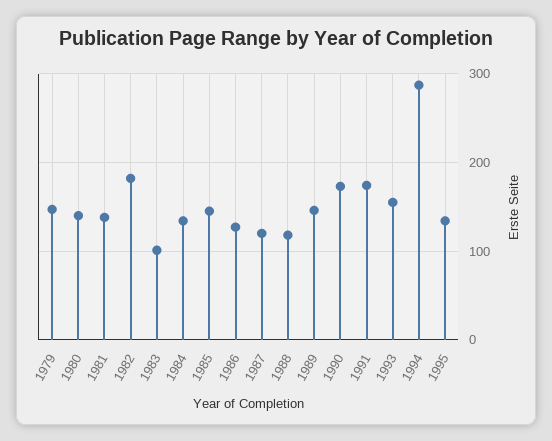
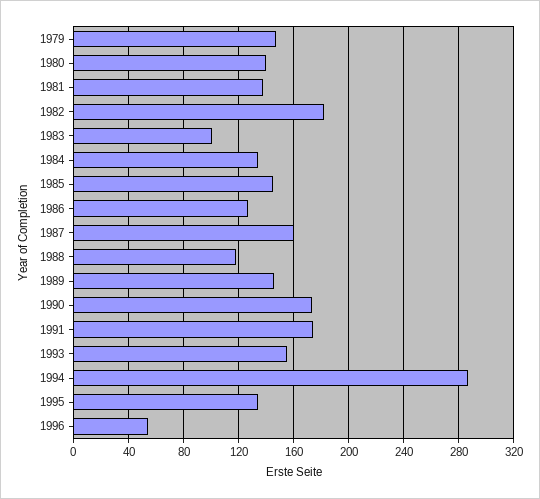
1987: 120 -> 160
1996: none -> 55

